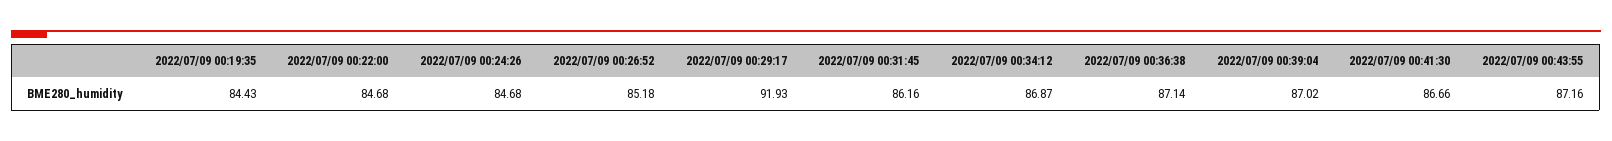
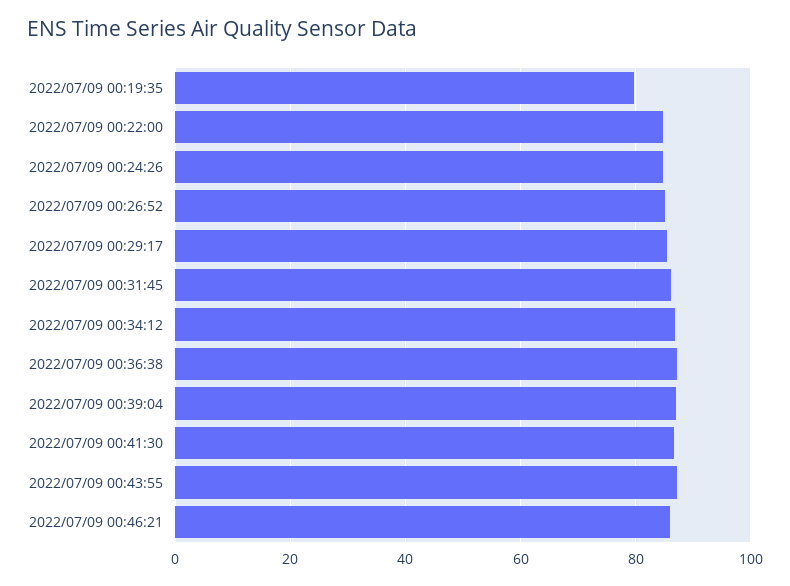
2022/07/09 00:19:35: 84.43 -> 80
2022/07/09 00:29:17: 91.93 -> 86
2022/07/09 00:46:21: none -> 86

